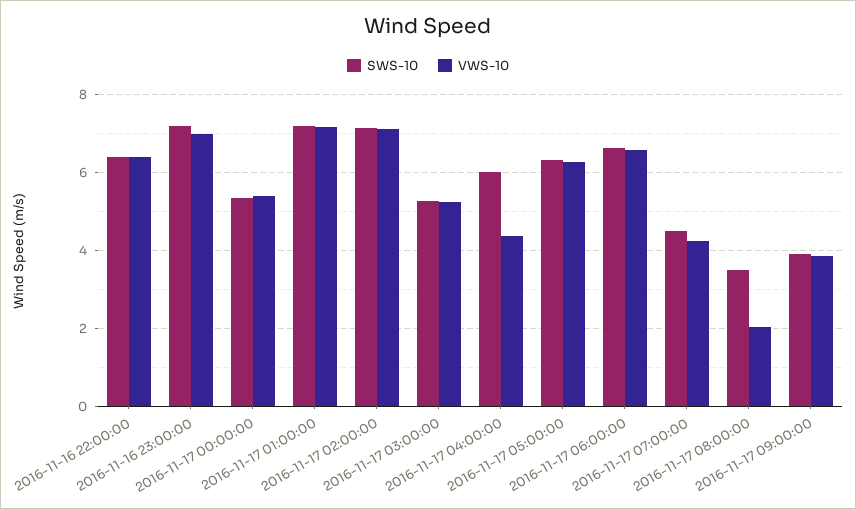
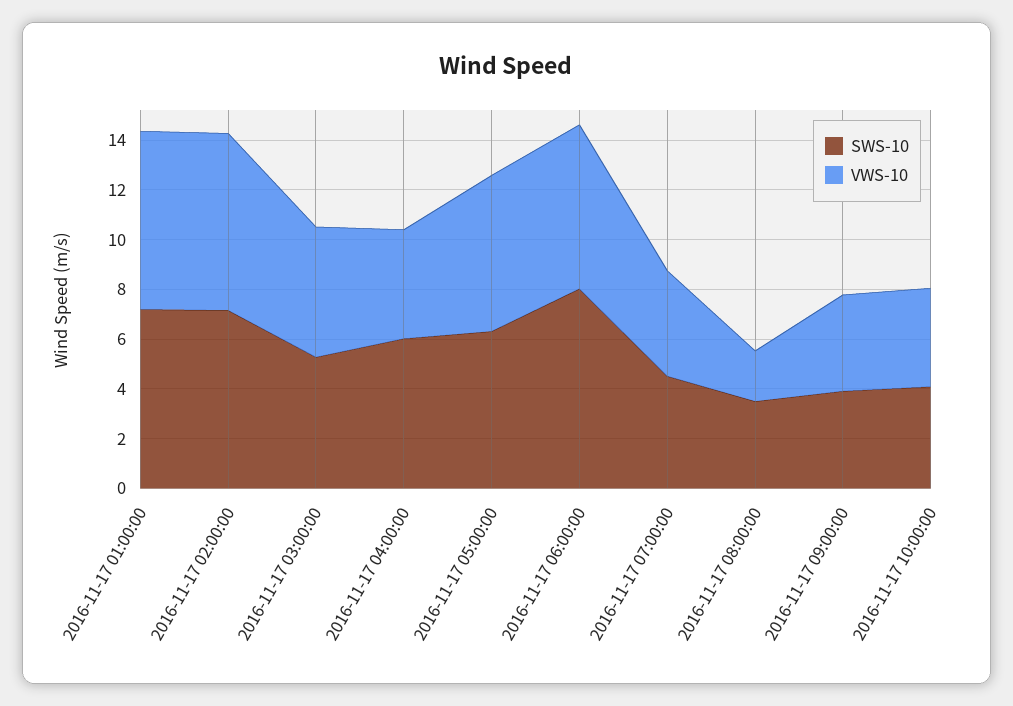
SWS-10, 2016-11-16 22:00:00: 6.4 -> none
VWS-10, 2016-11-16 22:00:00: 6.4 -> none
SWS-10, 2016-11-16 23:00:00: 7.2 -> none
VWS-10, 2016-11-16 23:00:00: 7 -> none
SWS-10, 2016-11-17 00:00:00: 5.4 -> none
VWS-10, 2016-11-17 00:00:00: 5.4 -> none
SWS-10, 2016-11-17 06:00:00: 6.6 -> 8
SWS-10, 2016-11-17 10:00:00: none -> 4
VWS-10, 2016-11-17 10:00:00: none -> 4

